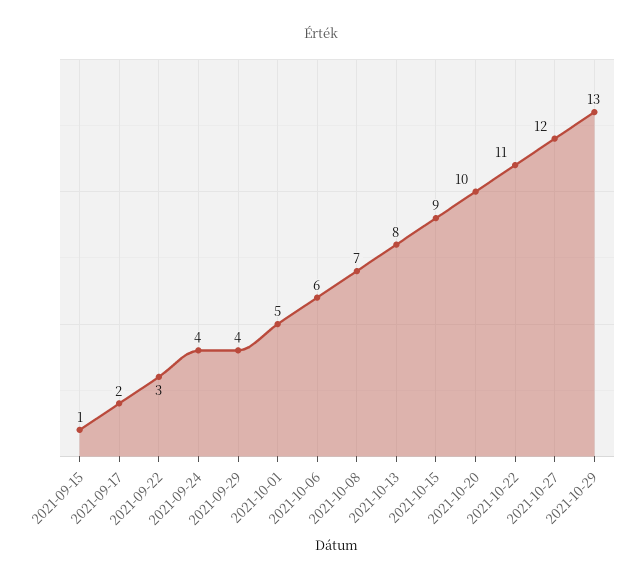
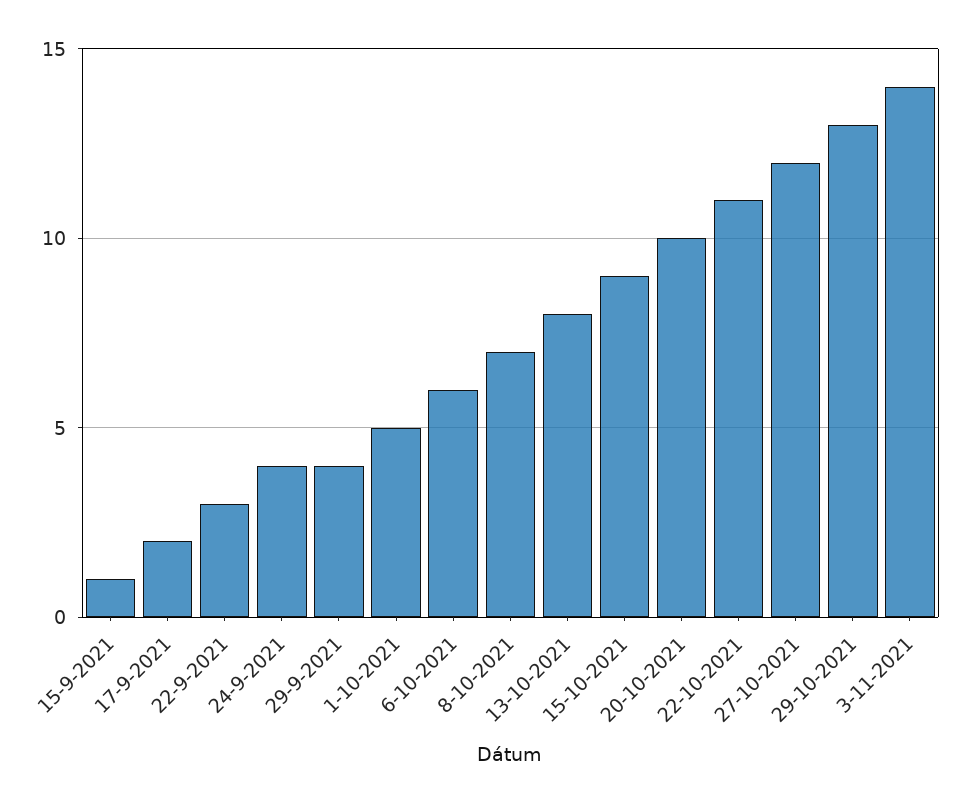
3-11-2021: none -> 14

